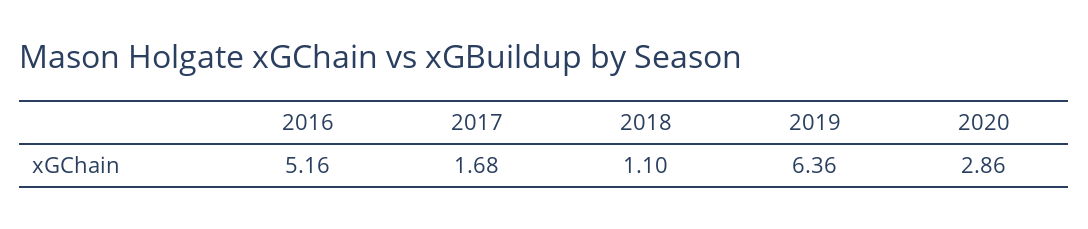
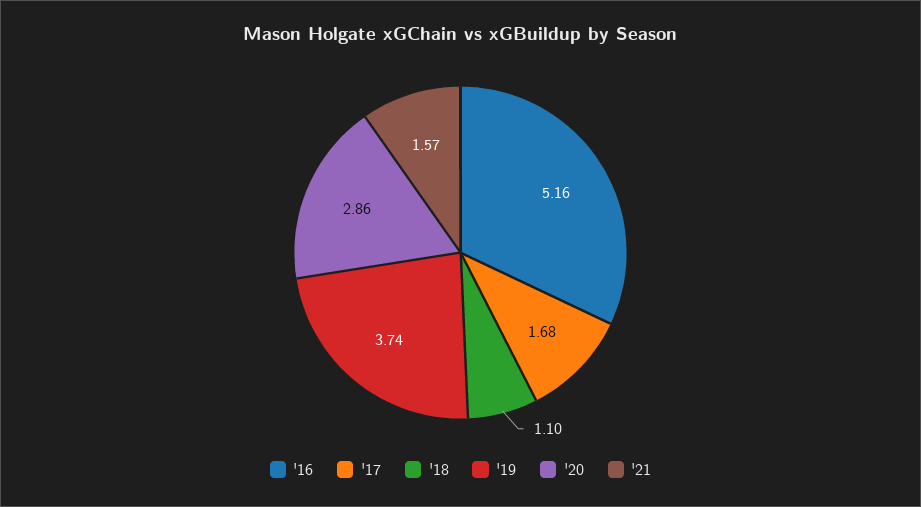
2019: 6.36 -> 3.74
'21: none -> 1.57

